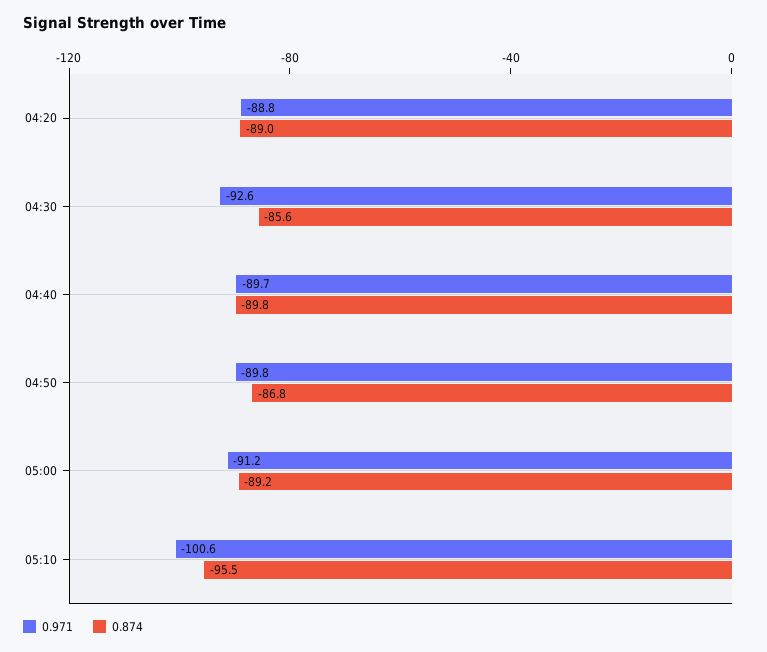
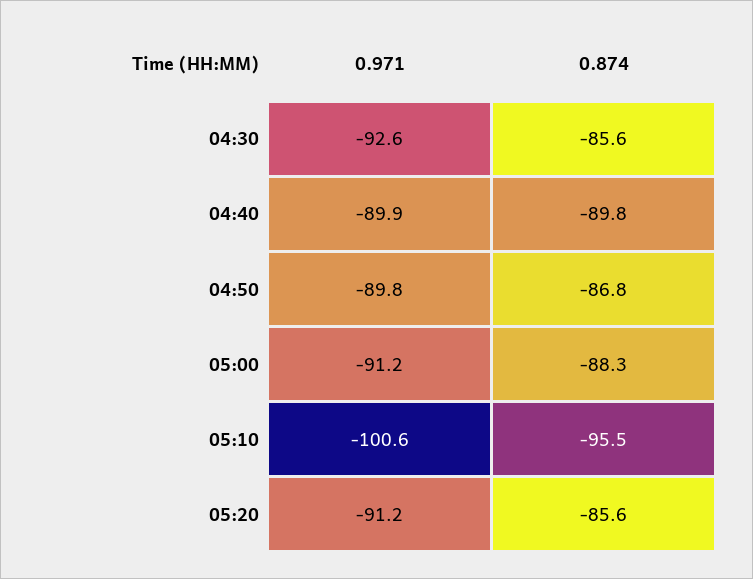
0.971, 04:20: -88.8 -> none
0.874, 04:20: -89 -> none
0.971, 04:40: -89.7 -> -89.9
0.874, 05:00: -89.2 -> -88.3
0.971, 05:20: none -> -91.2
0.874, 05:20: none -> -85.6

